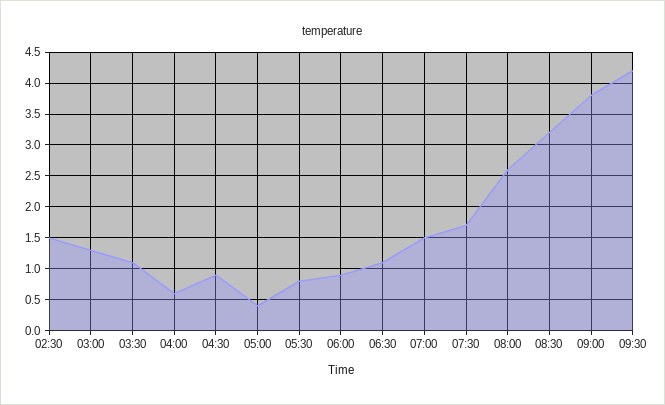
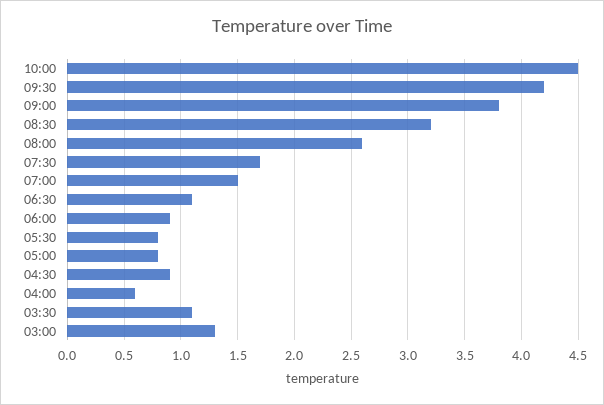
02:30: 1.5 -> none
05:00: 0.4 -> 0.8
10:00: none -> 4.5

